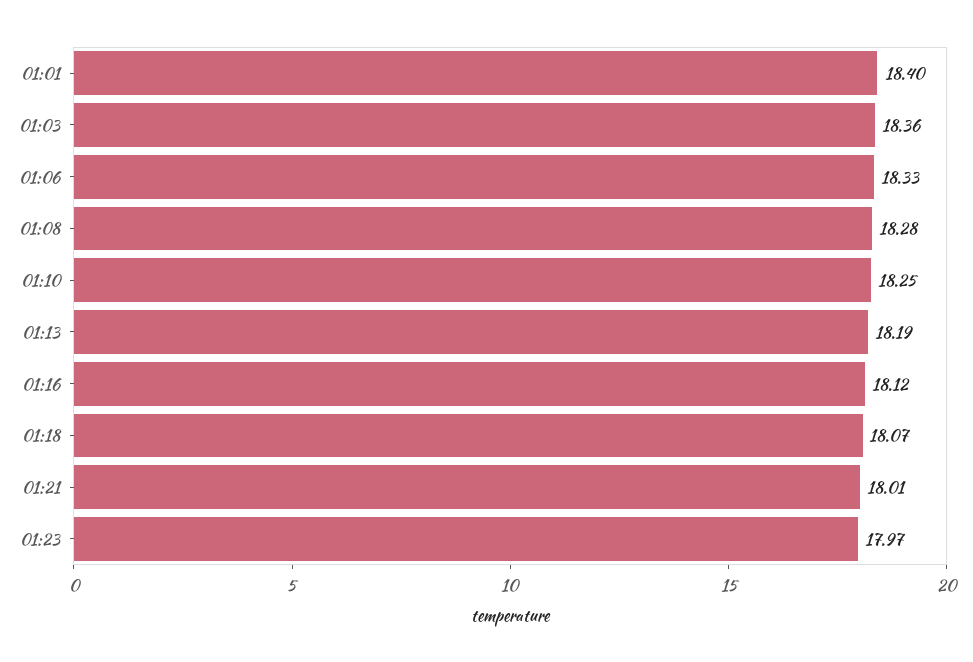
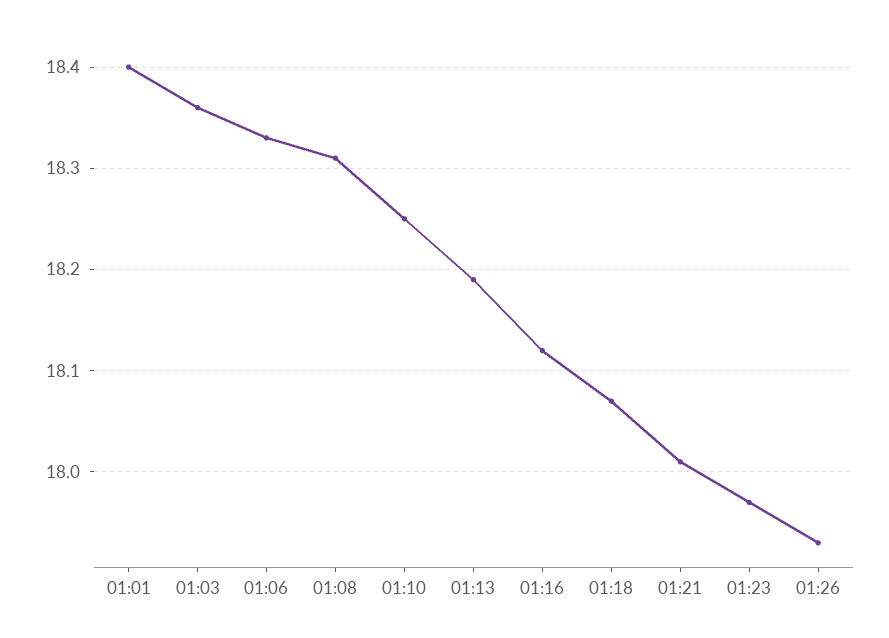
01:08: 18.28 -> 18.31
01:26: none -> 17.93

